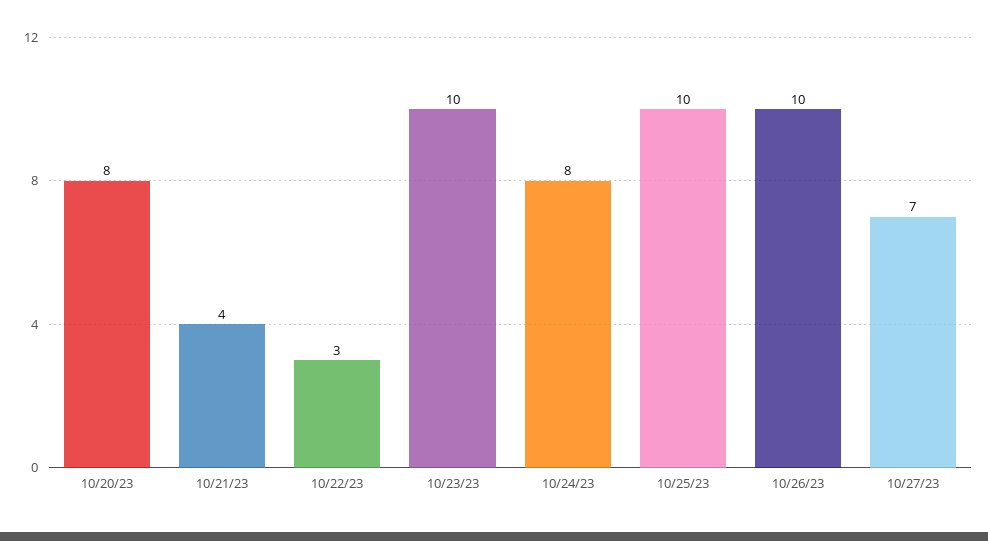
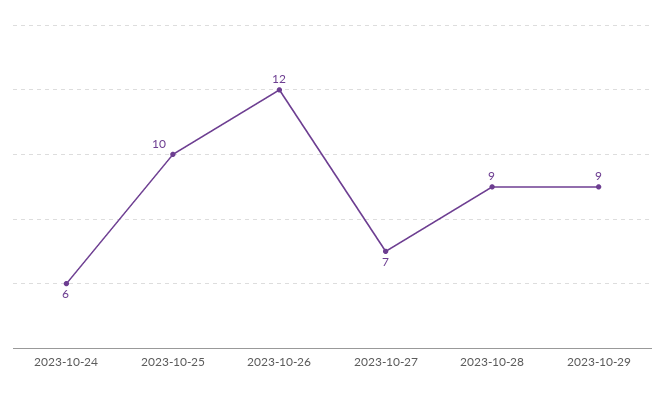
10/20/23: 8 -> none
10/21/23: 4 -> none
10/22/23: 3 -> none
10/23/23: 10 -> none
10/24/23: 8 -> 6
10/26/23: 10 -> 12
2023-10-28: none -> 9
2023-10-29: none -> 9

